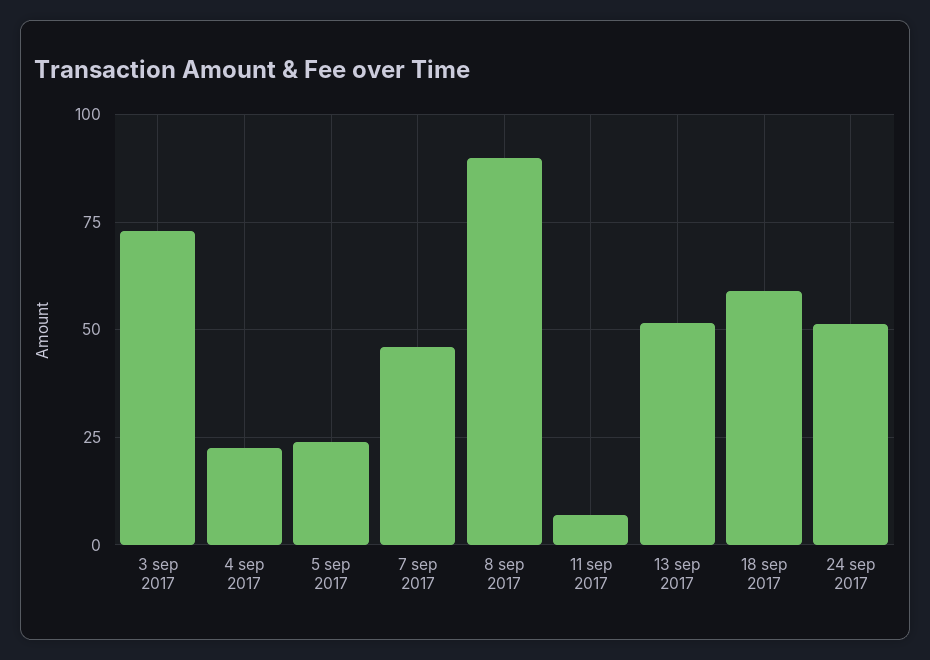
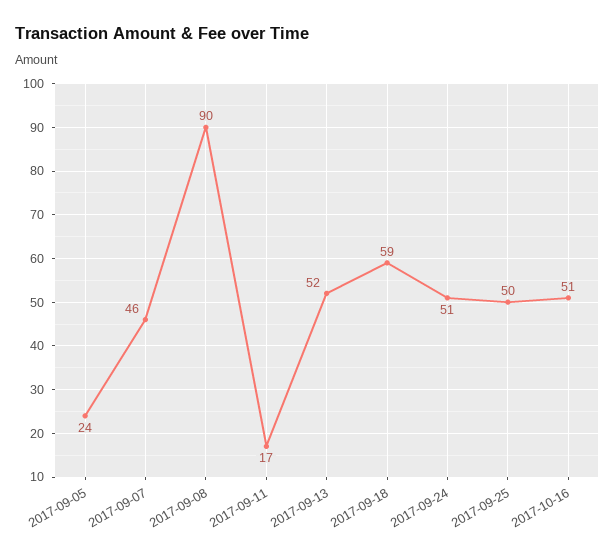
3 sep 2017: 72.5 -> none
4 sep 2017: 22.5 -> none
11 sep 2017: 7.5 -> 17
2017-09-25: none -> 50
2017-10-16: none -> 51

